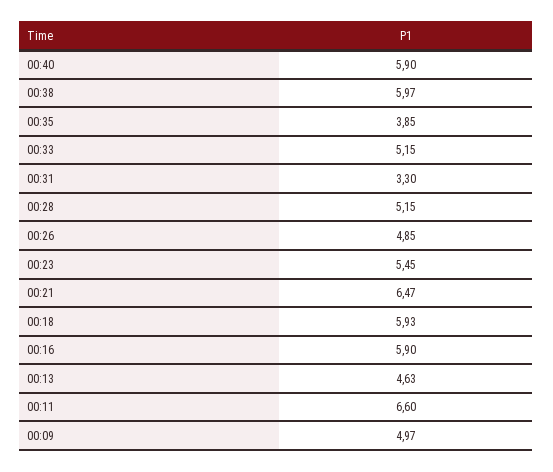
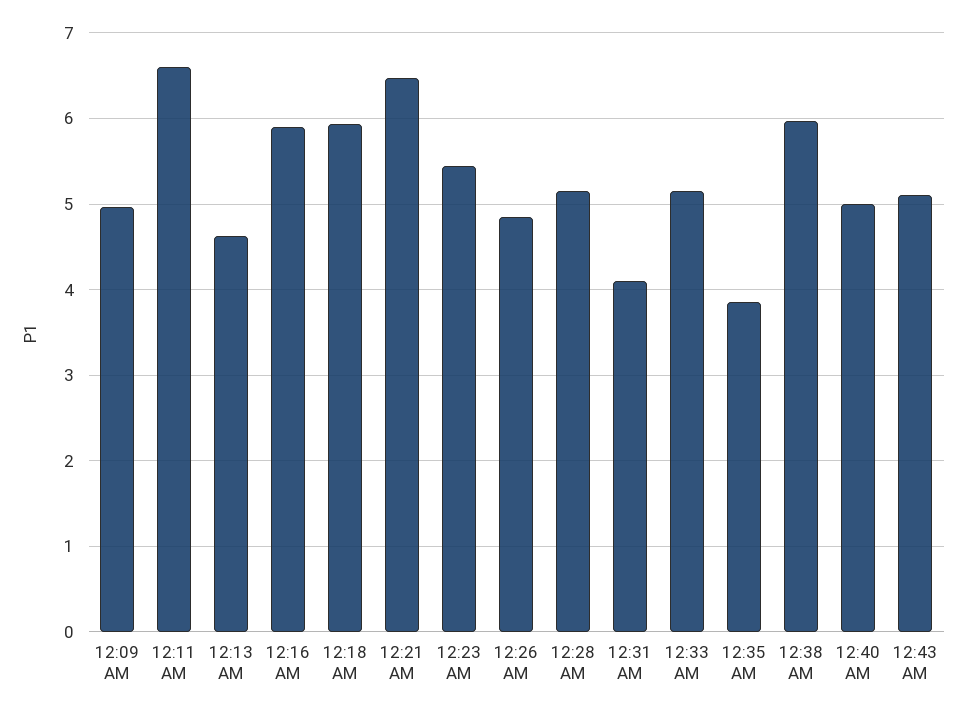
00:40: 5.9 -> 5
00:31: 3.3 -> 4.1
12:43 AM: none -> 5.1

